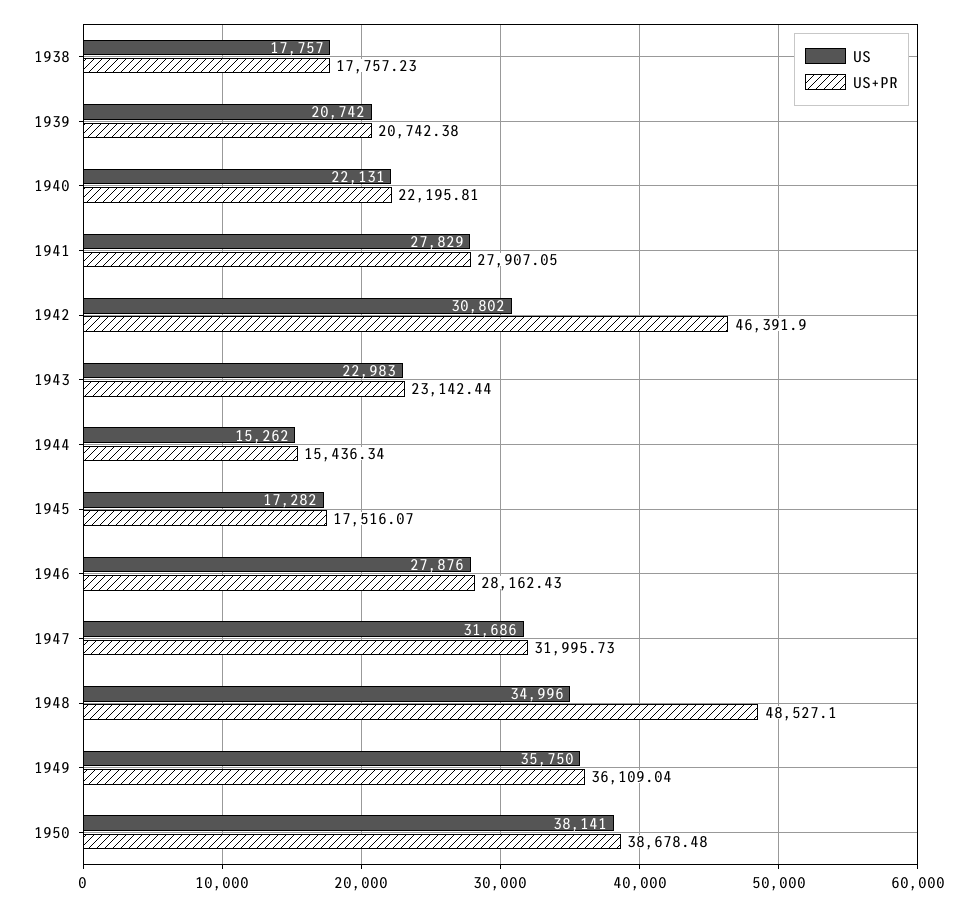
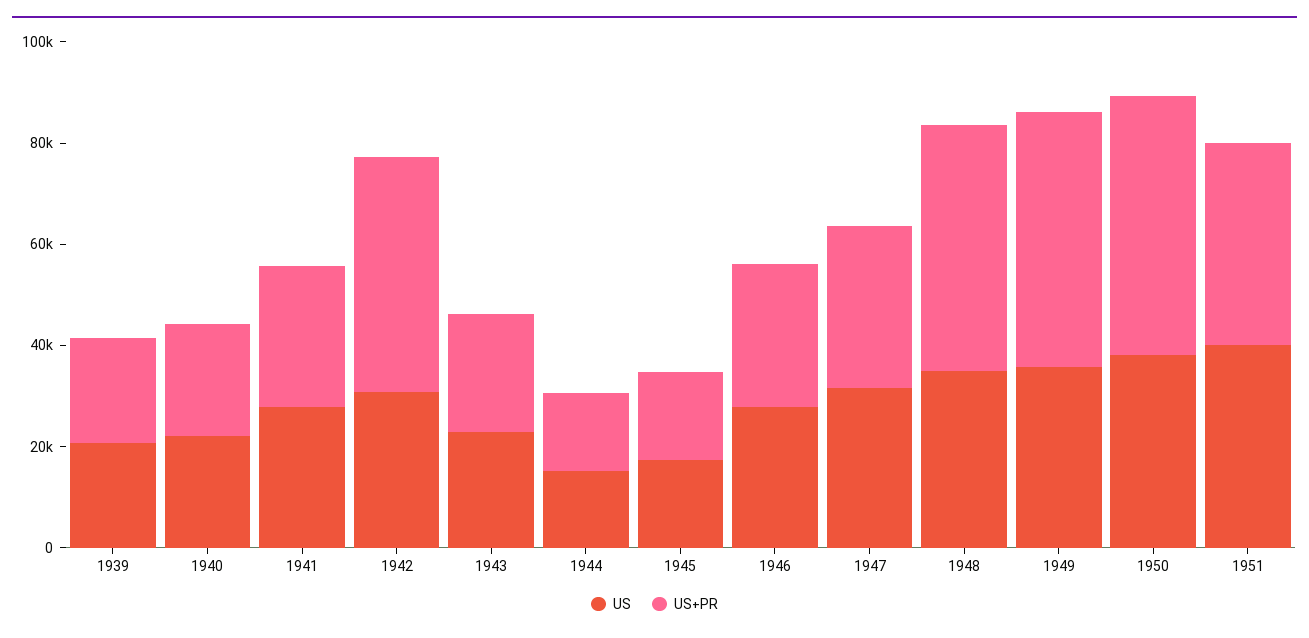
US, 1938: 17757 -> none
US+PR, 1938: 17757.23 -> none
US+PR, 1949: 36109.04 -> 50000
US+PR, 1950: 38678.48 -> 50000
US, 1951: none -> 40000
US+PR, 1951: none -> 40000

